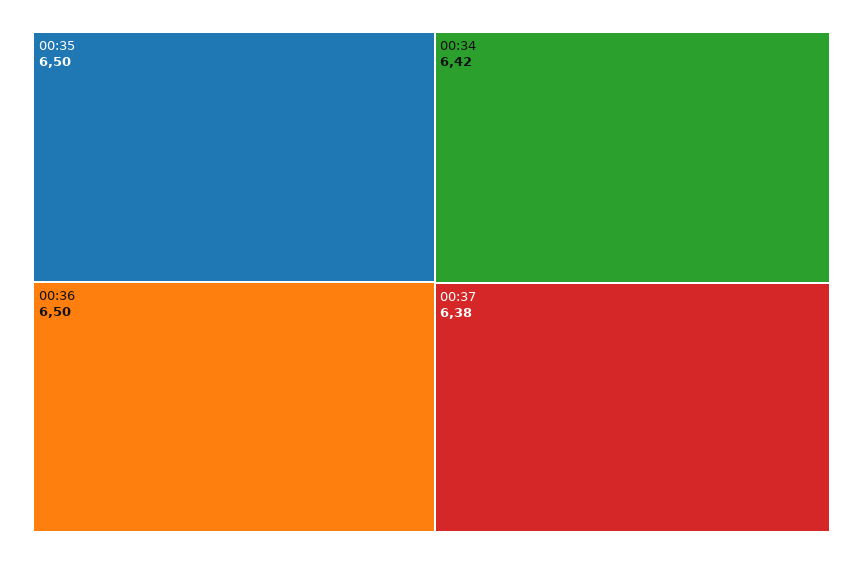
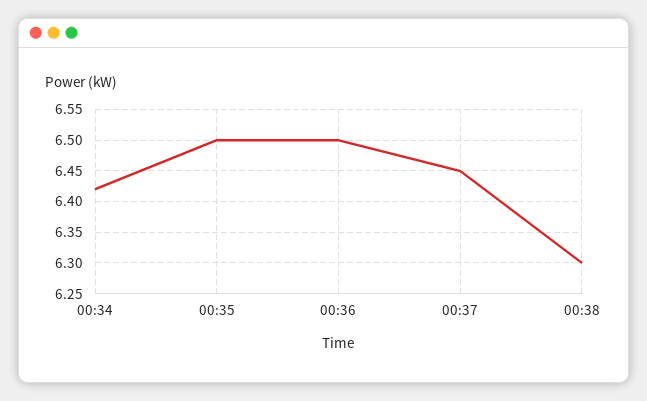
00:37: 6.38 -> 6.45
00:38: none -> 6.3

